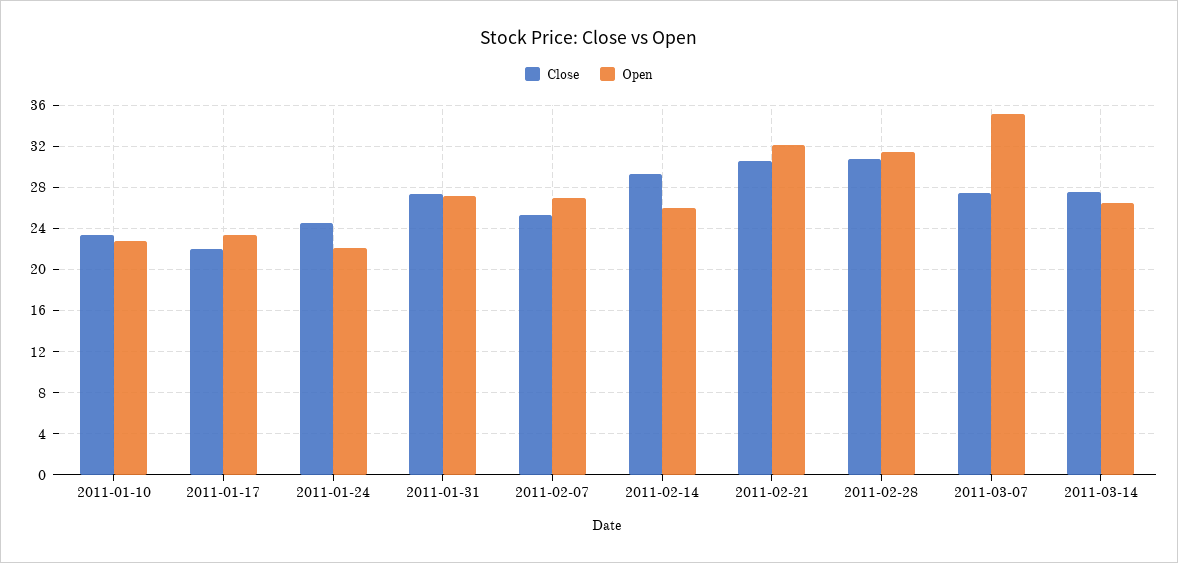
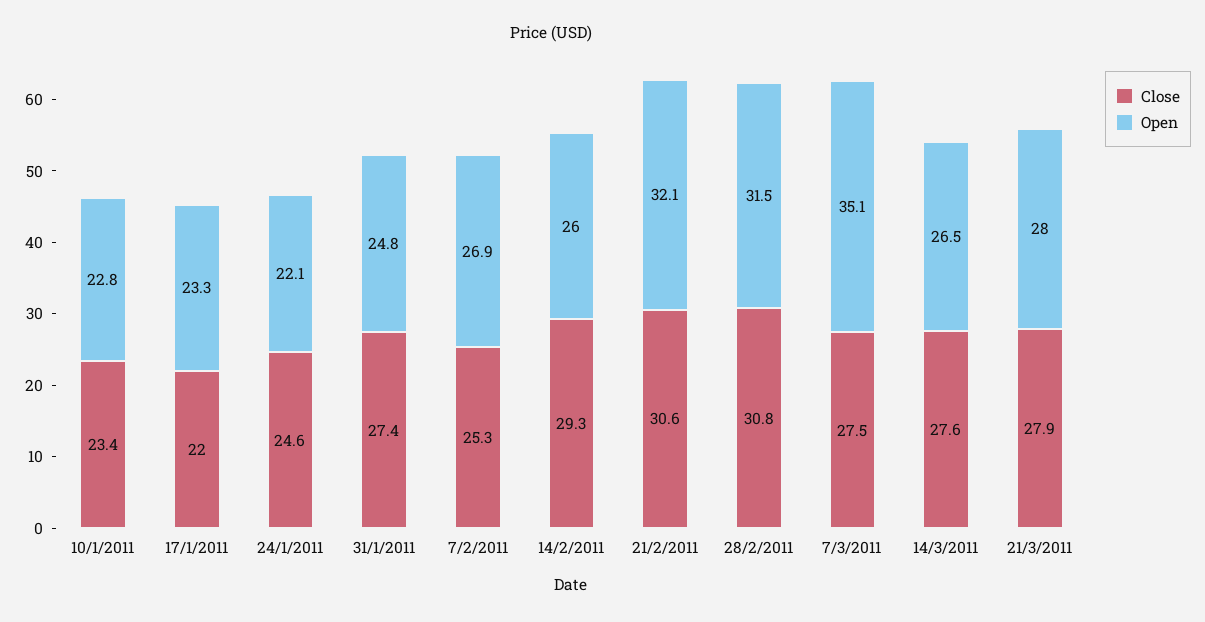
Open, 2011-01-31: 27 -> 24.8
Close, 21/3/2011: none -> 27.9
Open, 21/3/2011: none -> 28

